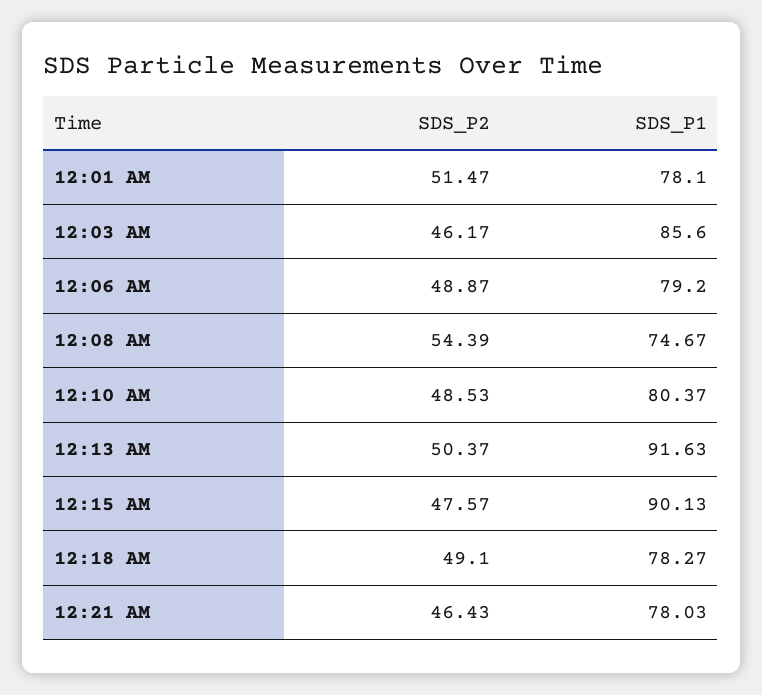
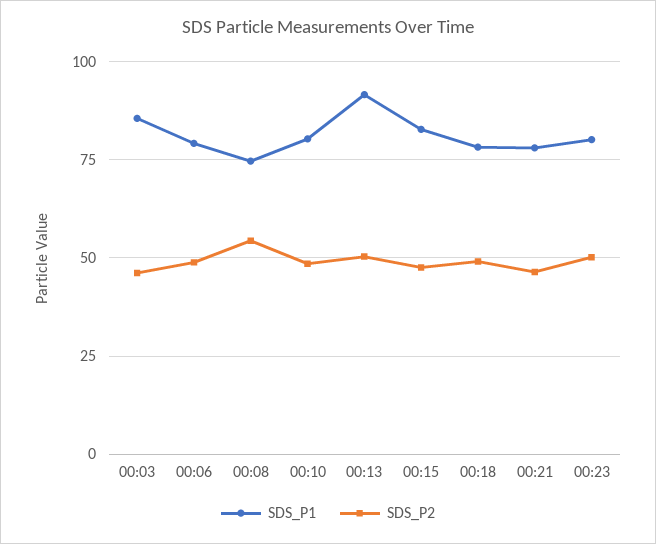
SDS_P2, 12:01 AM: 51.47 -> none
SDS_P1, 12:01 AM: 78.1 -> none
SDS_P1, 12:15 AM: 90.13 -> 82.5
SDS_P1, 00:23: none -> 80
SDS_P2, 00:23: none -> 50

